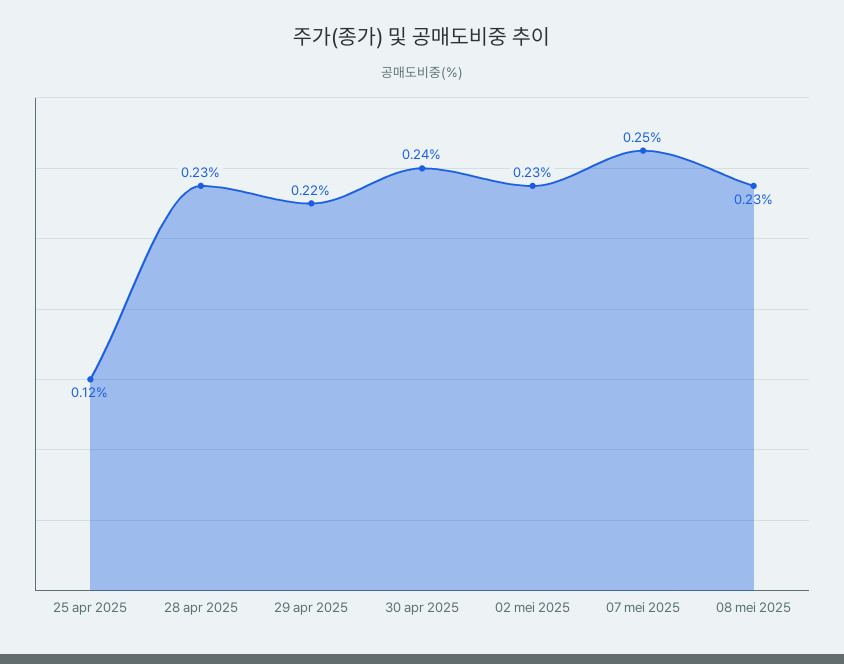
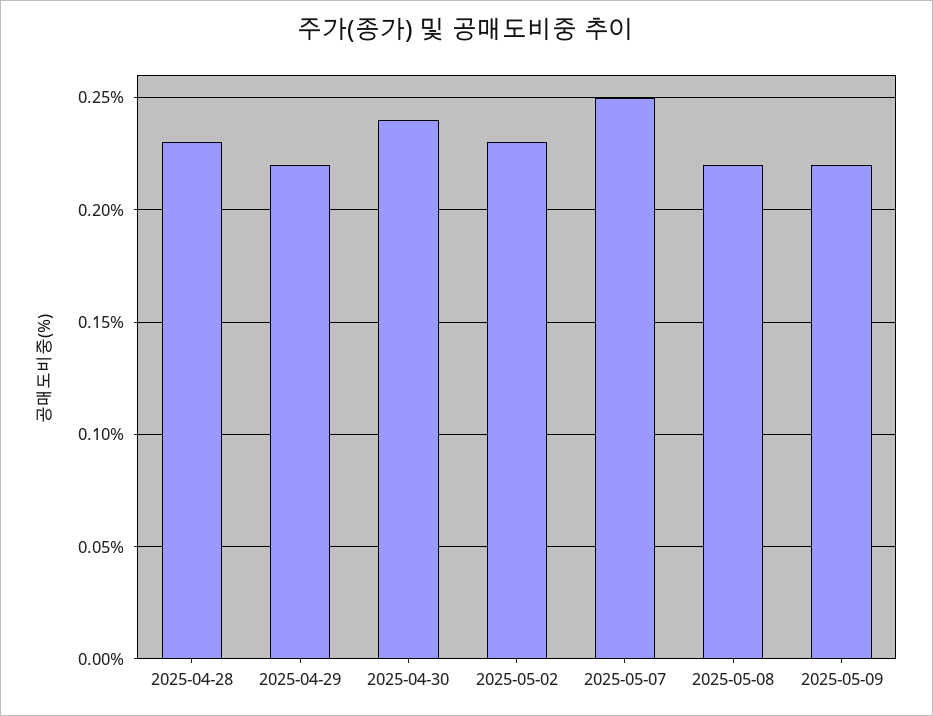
25 apr 2025: 0.12 -> none
08 mei 2025: 0.23 -> 0.22
2025-05-09: none -> 0.22

